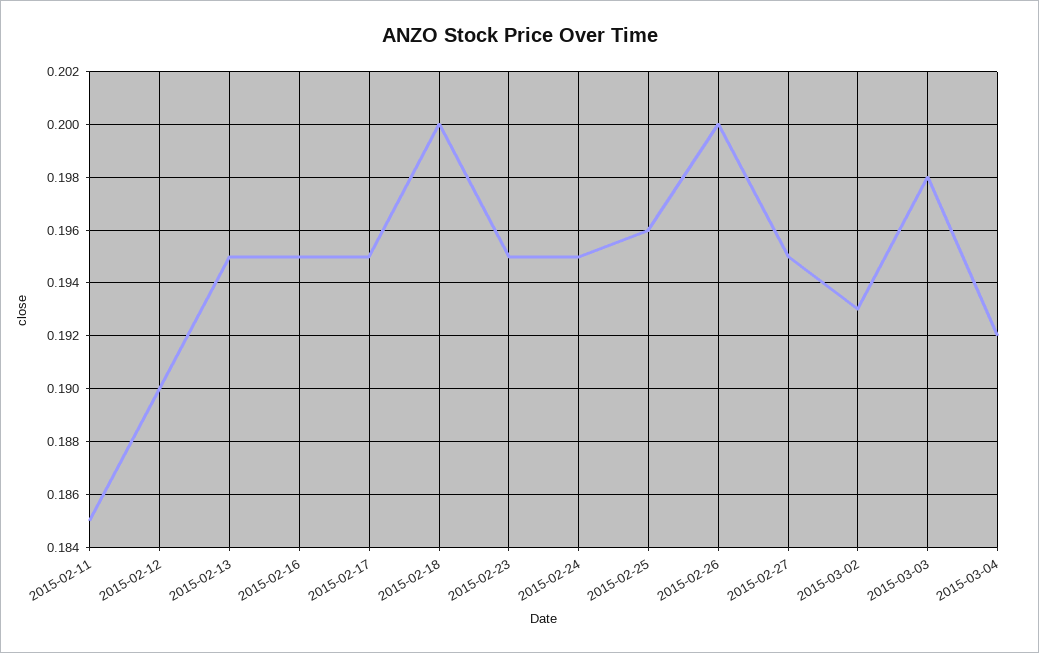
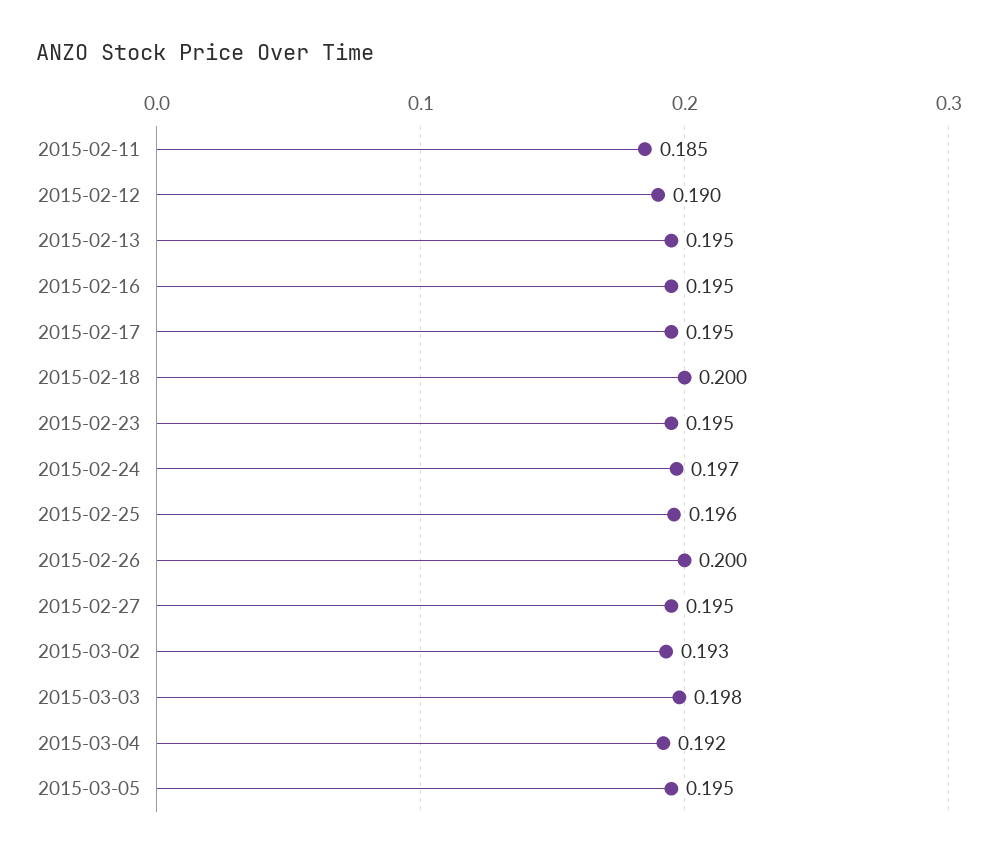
2015-02-24: 0.195 -> 0.197
2015-03-05: none -> 0.195

